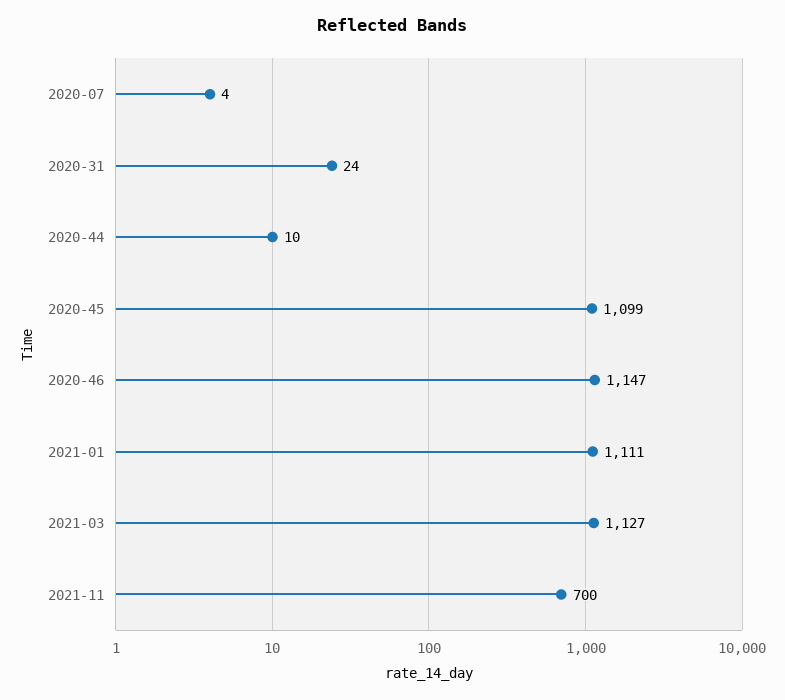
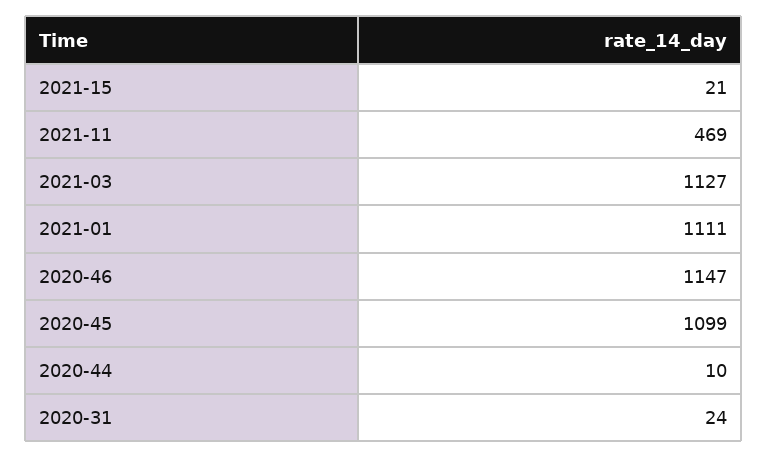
2020-07: 4 -> none
2021-11: 700 -> 469
2021-15: none -> 21

